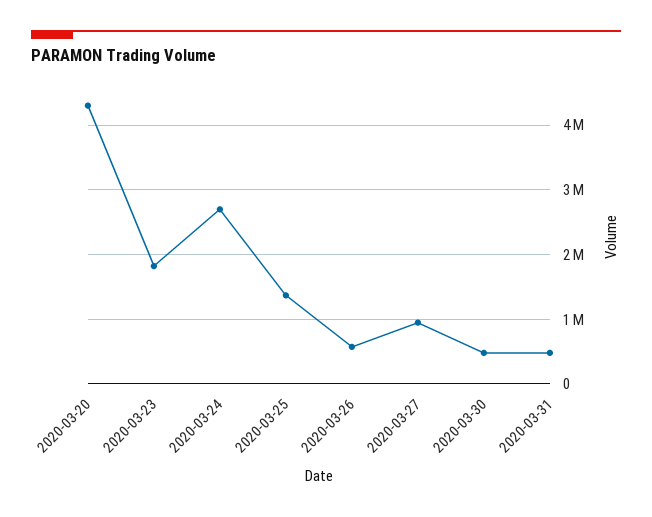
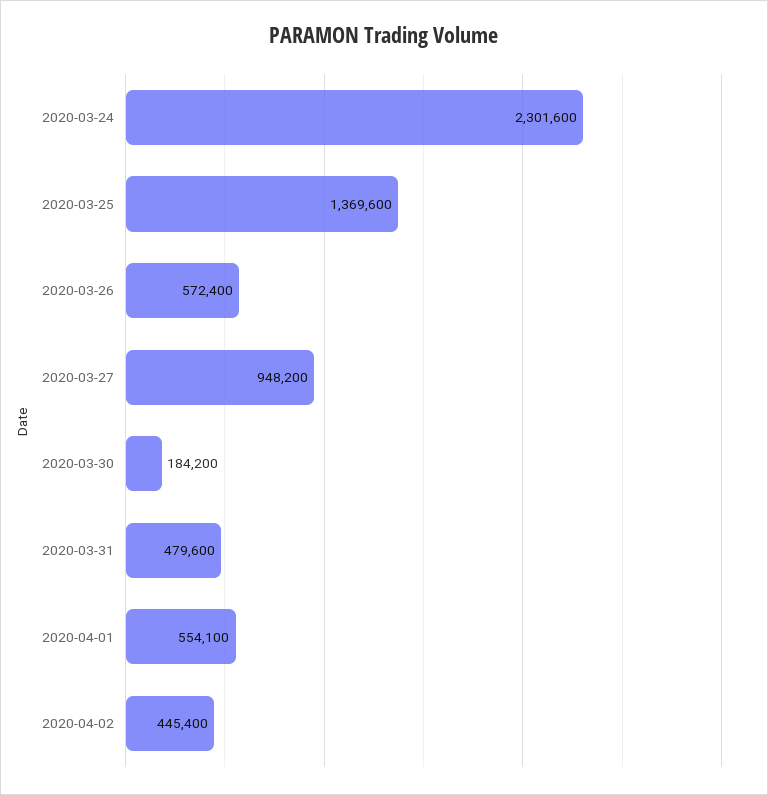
2020-03-20: 4300000 -> none
2020-03-23: 1800000 -> none
2020-03-24: 2700000 -> 2301600
2020-03-30: 500000 -> 184200
2020-04-01: none -> 554100
2020-04-02: none -> 445400

